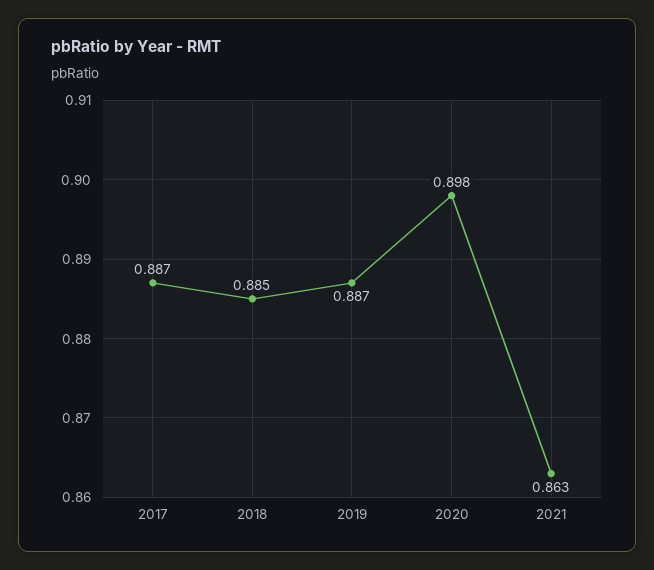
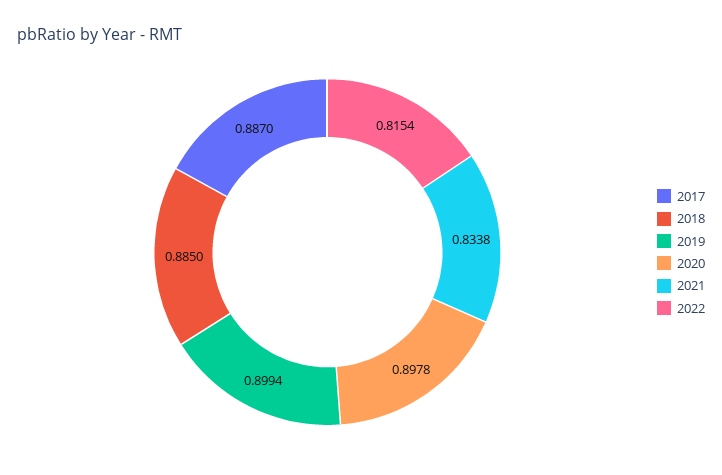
2019: 0.887 -> 0.8994
2021: 0.863 -> 0.8338
2022: none -> 0.8154

